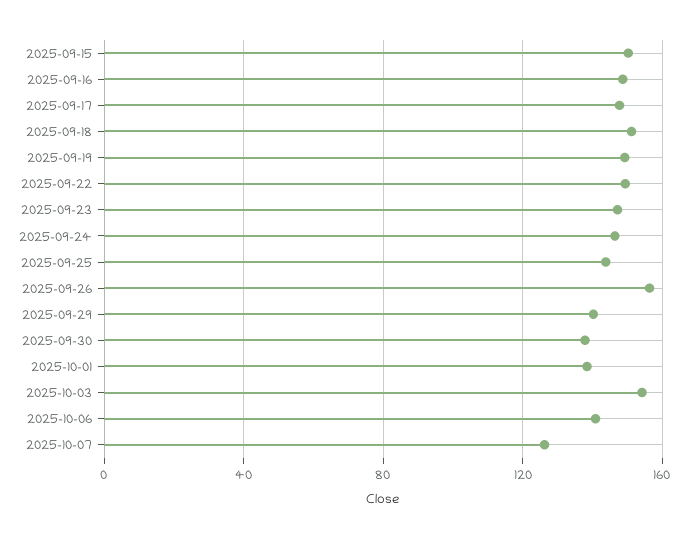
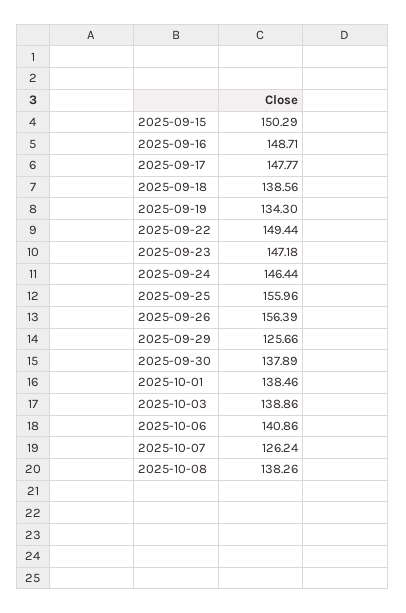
2025-09-18: 150 -> 138.56
2025-09-19: 150 -> 134.3
2025-09-25: 145 -> 155.96
2025-09-29: 140 -> 125.66
2025-10-03: 155 -> 138.86
2025-10-08: none -> 138.26

